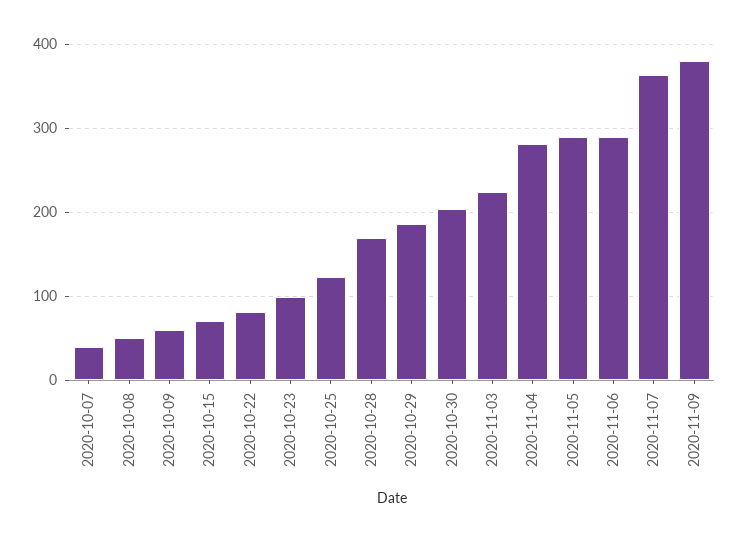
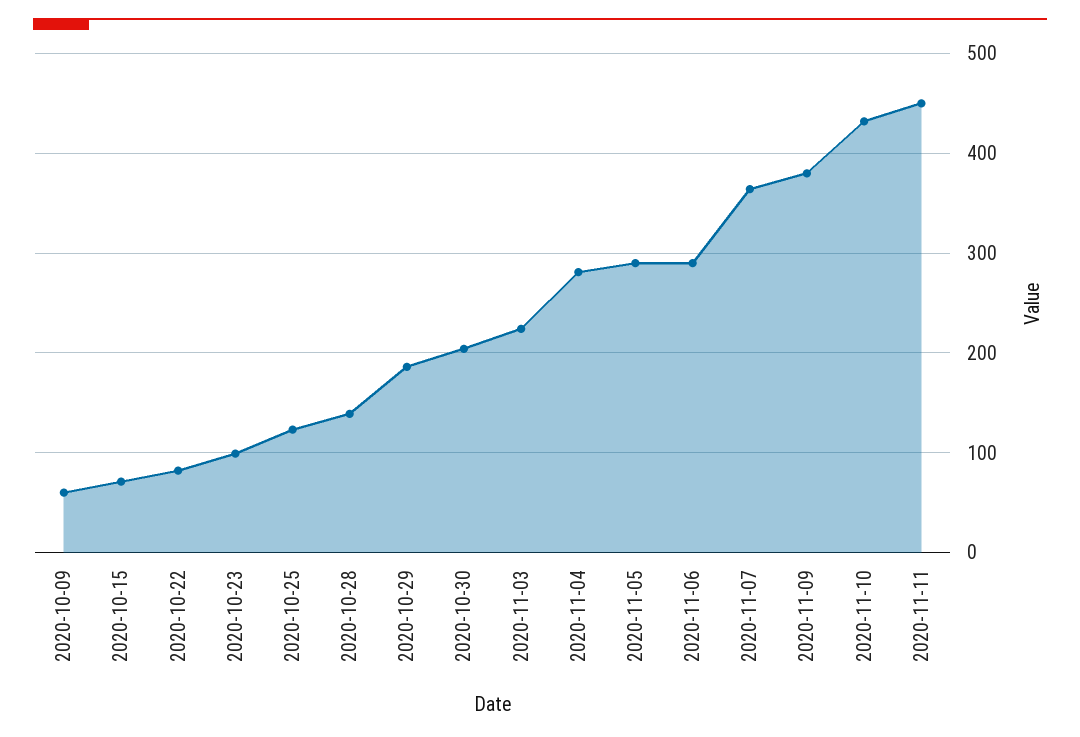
2020-10-07: 40 -> none
2020-10-08: 50 -> none
2020-10-28: 170 -> 140
2020-11-10: none -> 430
2020-11-11: none -> 450

